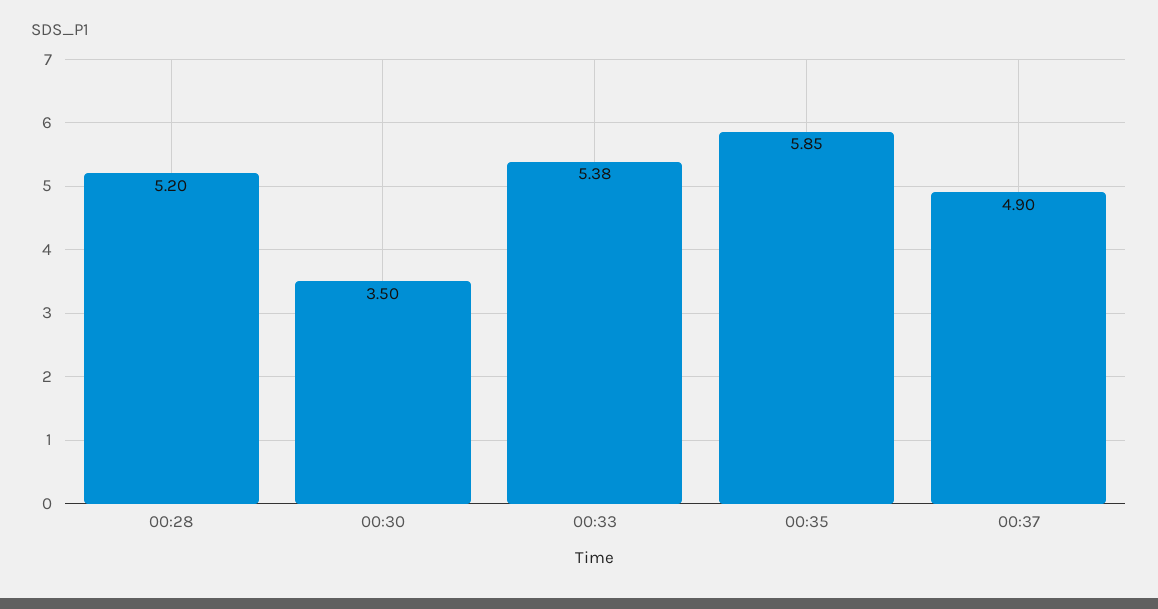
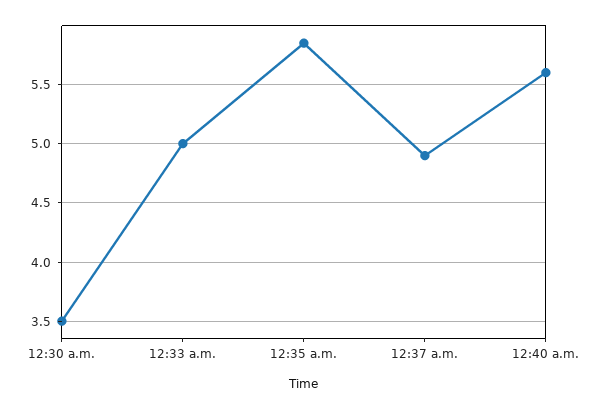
00:28: 5.2 -> none
00:33: 5.38 -> 5
12:40 a.m.: none -> 5.6

